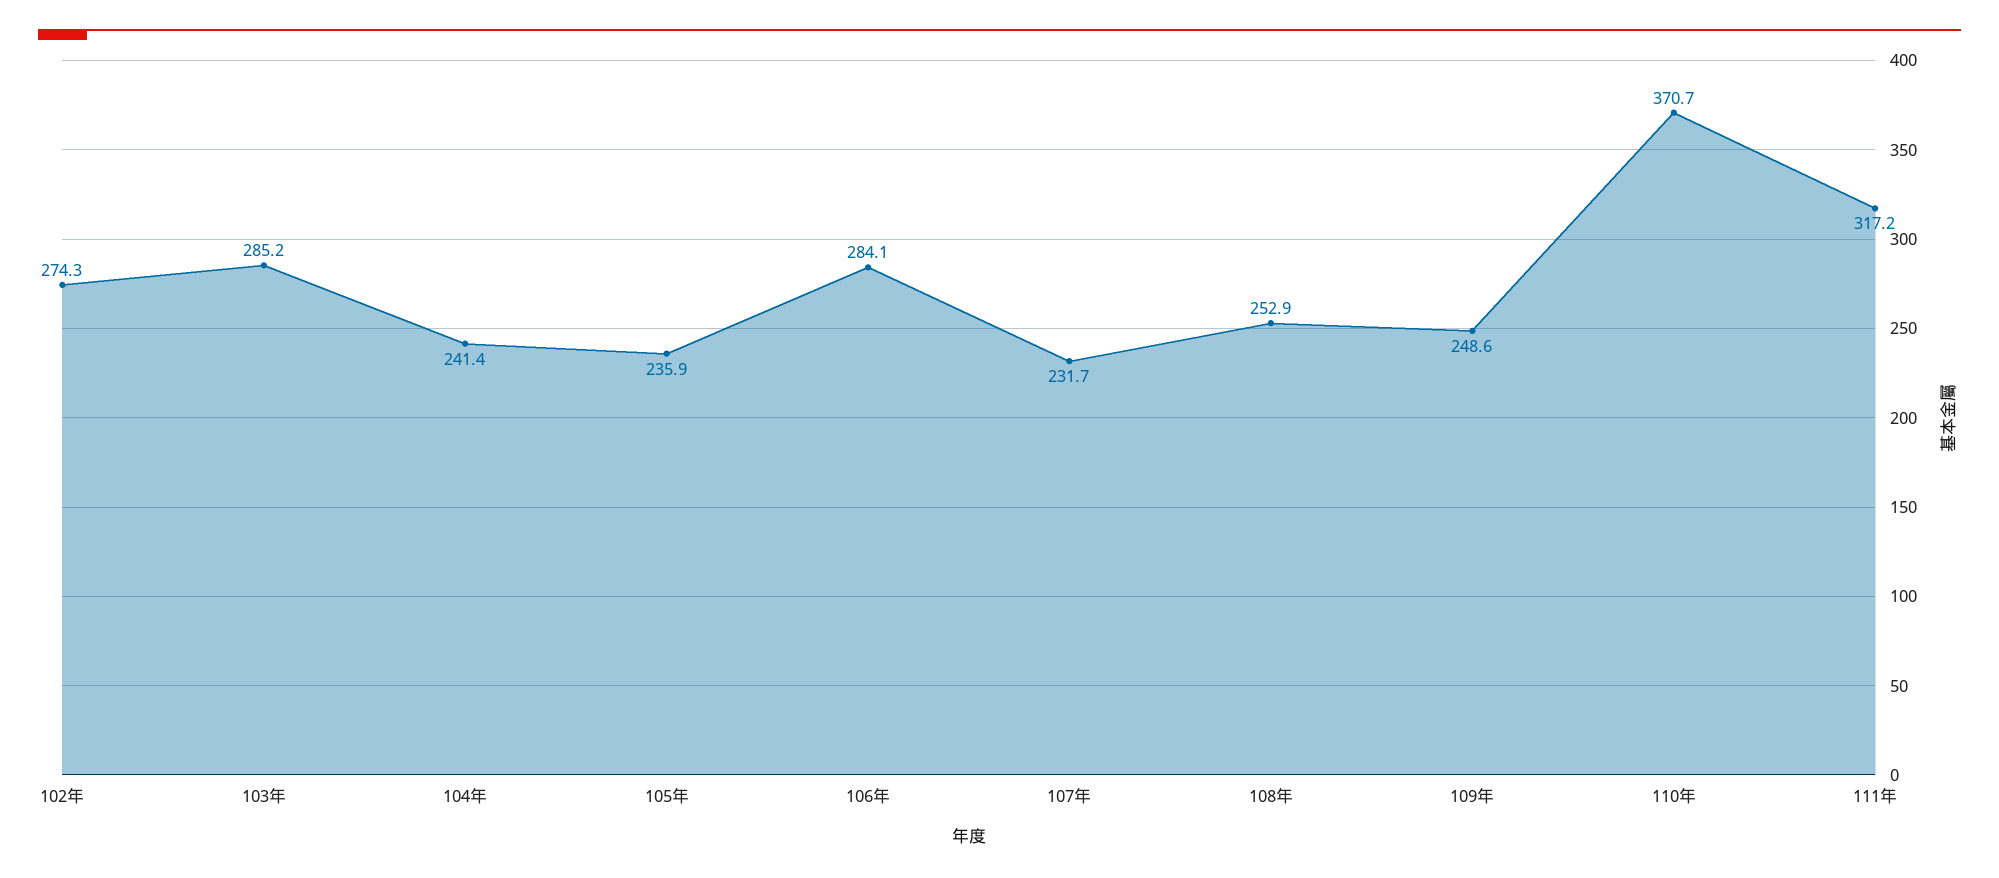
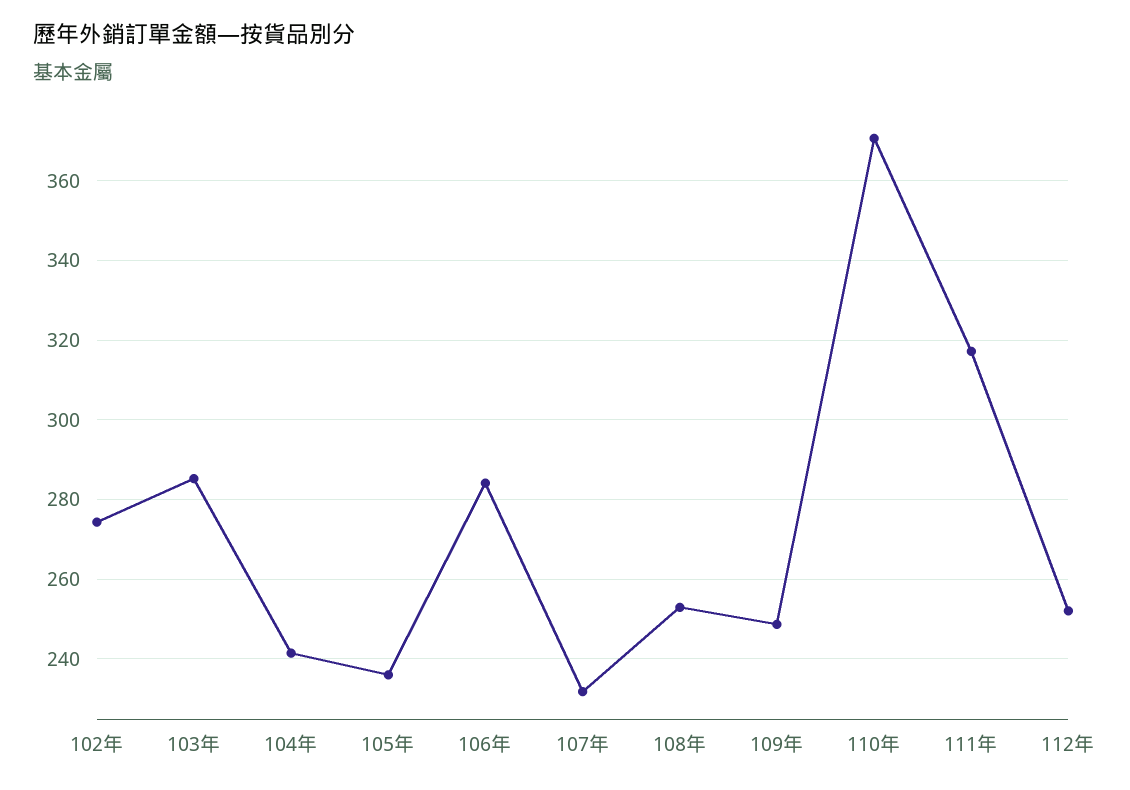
112年: none -> 252

